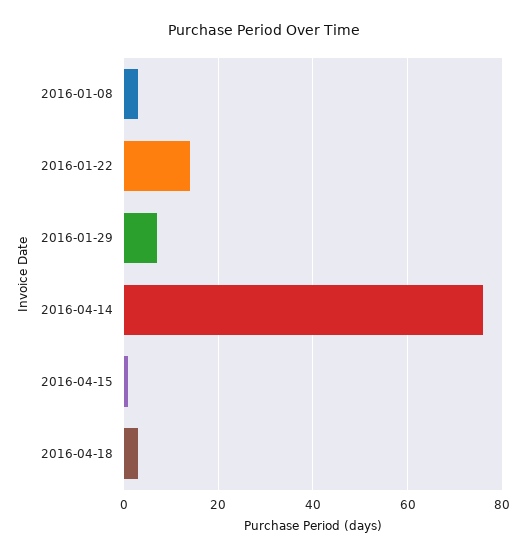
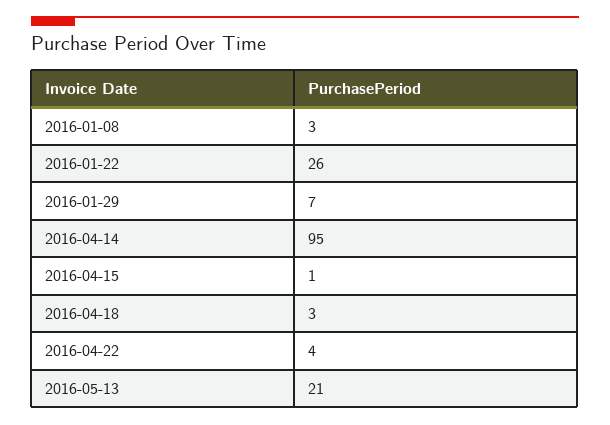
2016-01-22: 15 -> 26
2016-04-14: 75 -> 95
2016-04-22: none -> 4
2016-05-13: none -> 21

